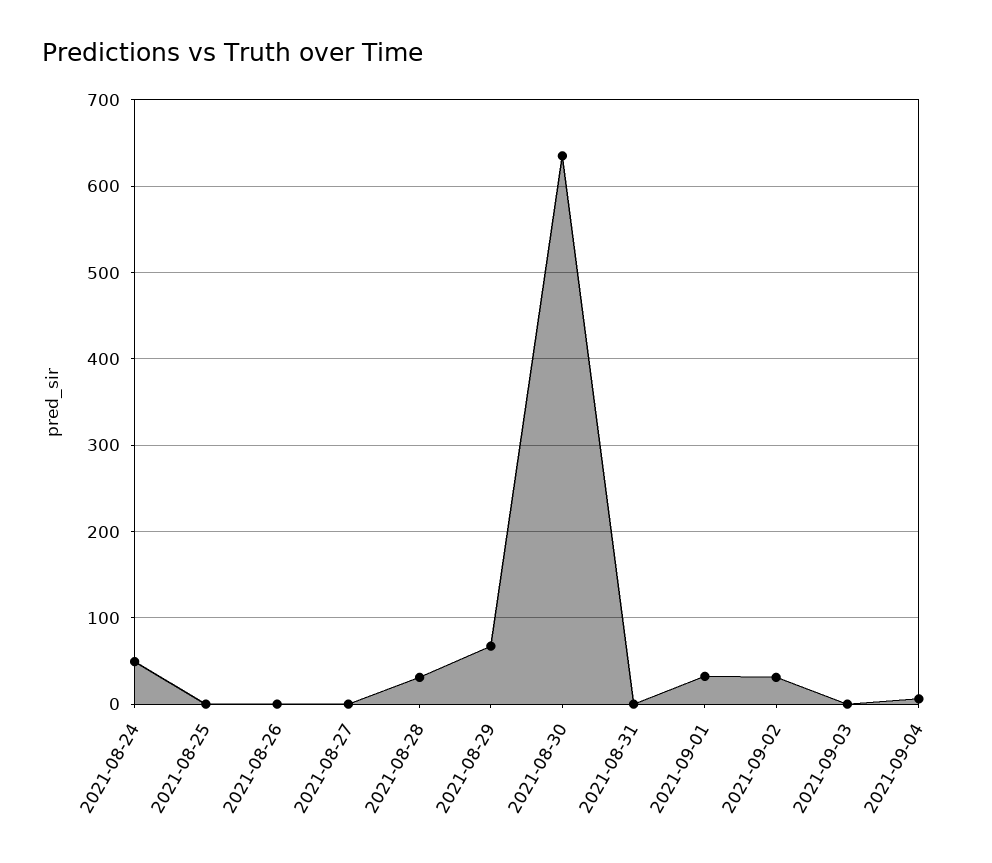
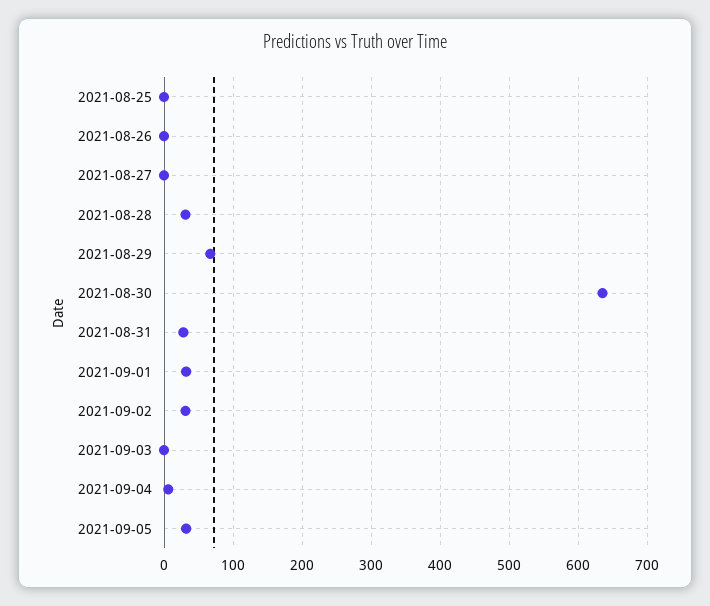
2021-08-24: 50 -> none
2021-08-31: 0 -> 30
2021-09-05: none -> 30

